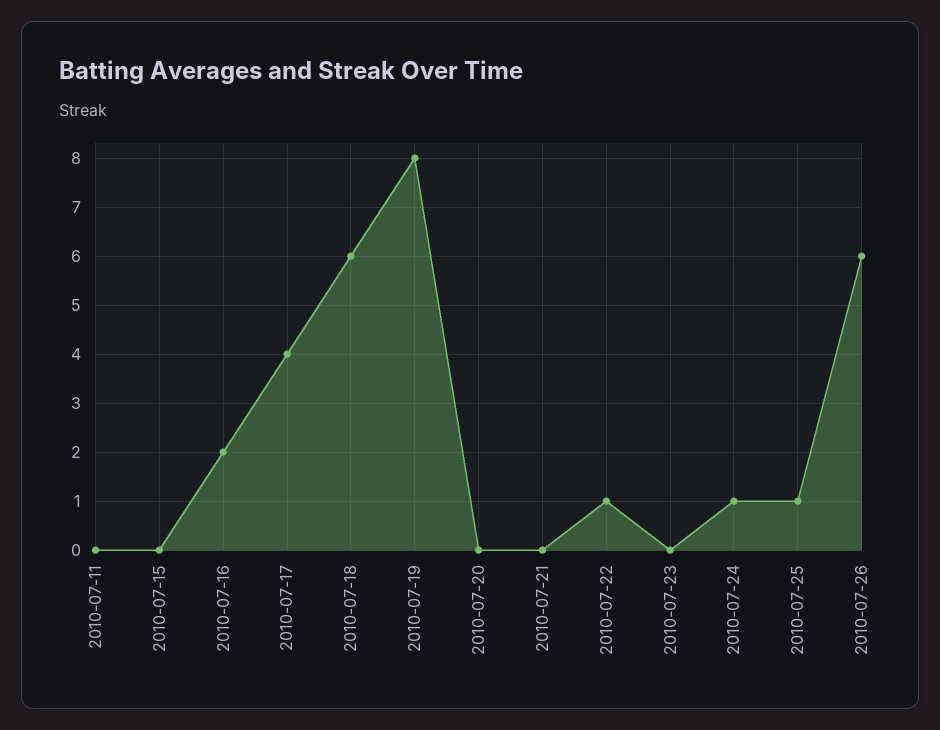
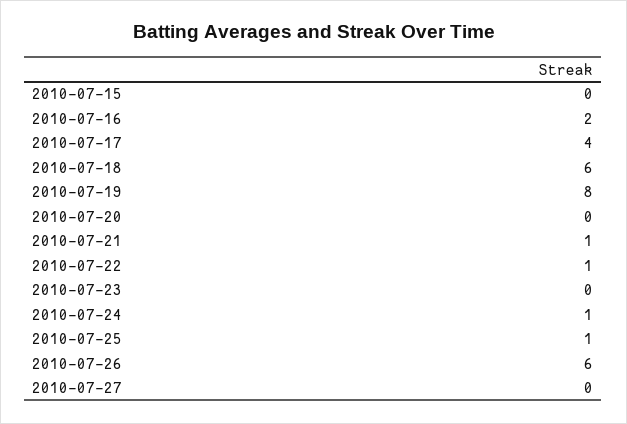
2010-07-11: 0 -> none
2010-07-21: 0 -> 1
2010-07-27: none -> 0

